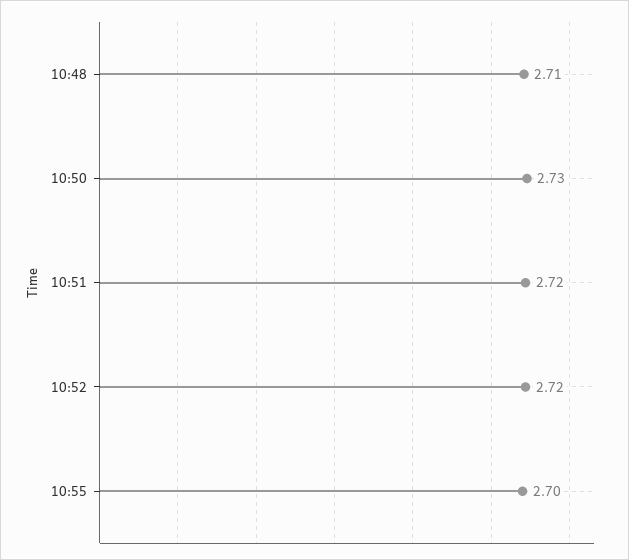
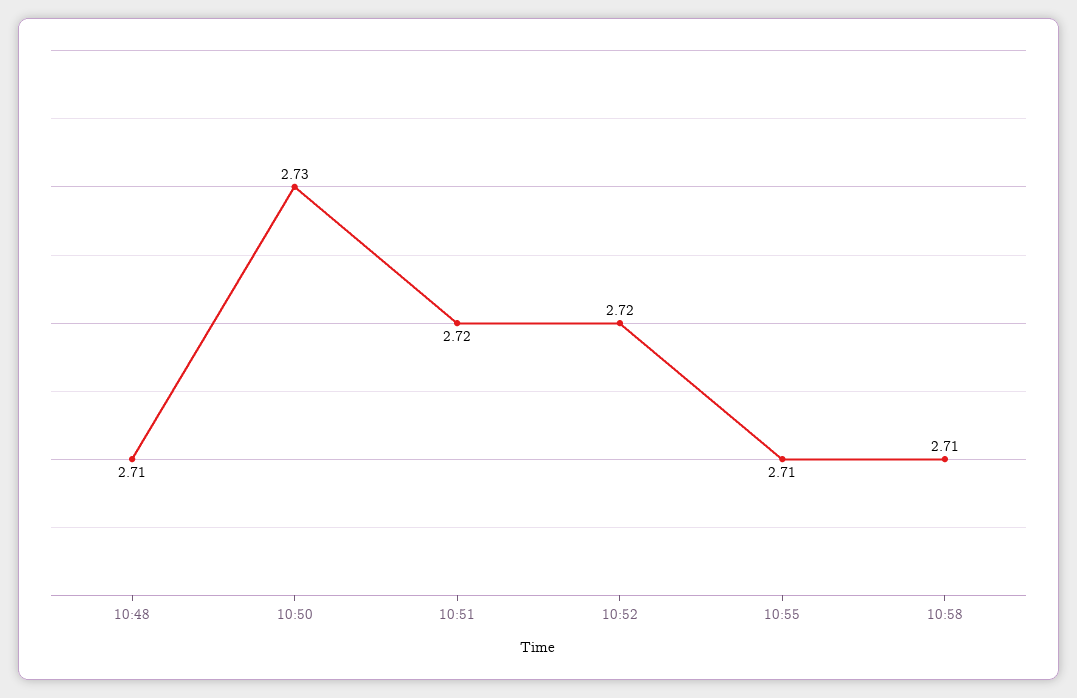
10:55: 2.7 -> 2.71
10:58: none -> 2.71

